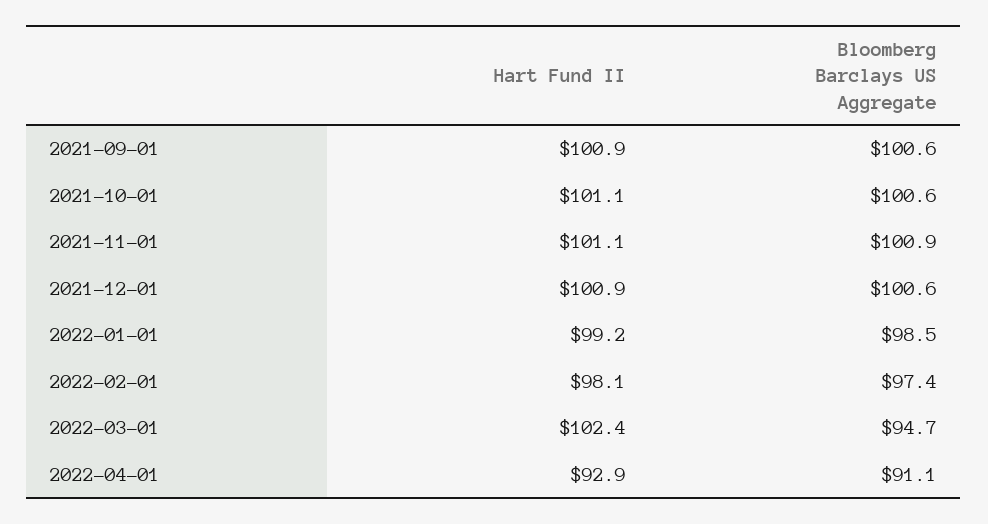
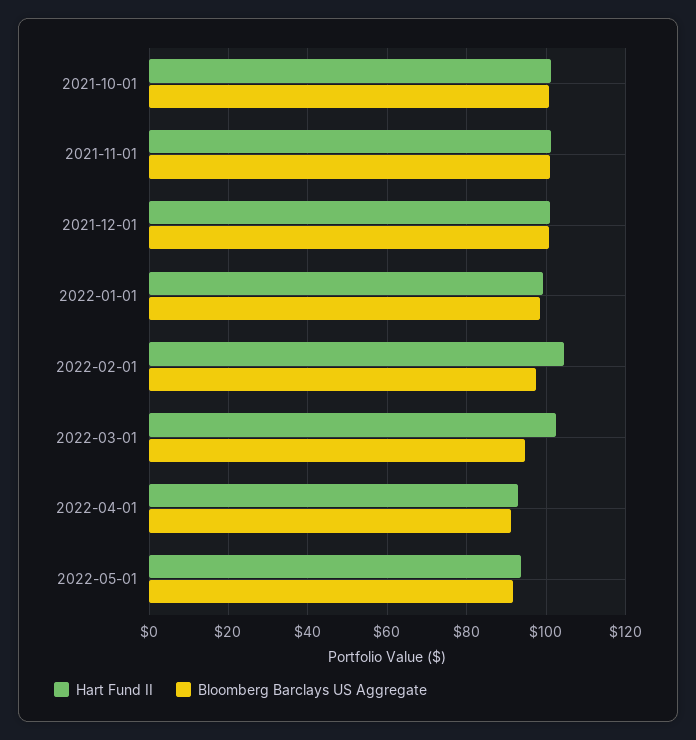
Hart Fund II, 2021-09-01: 100.9 -> none
Bloomberg Barclays US Aggregate, 2021-09-01: 100.6 -> none
Hart Fund II, 2022-02-01: 98.1 -> 104
Hart Fund II, 2022-05-01: none -> 94
Bloomberg Barclays US Aggregate, 2022-05-01: none -> 92

